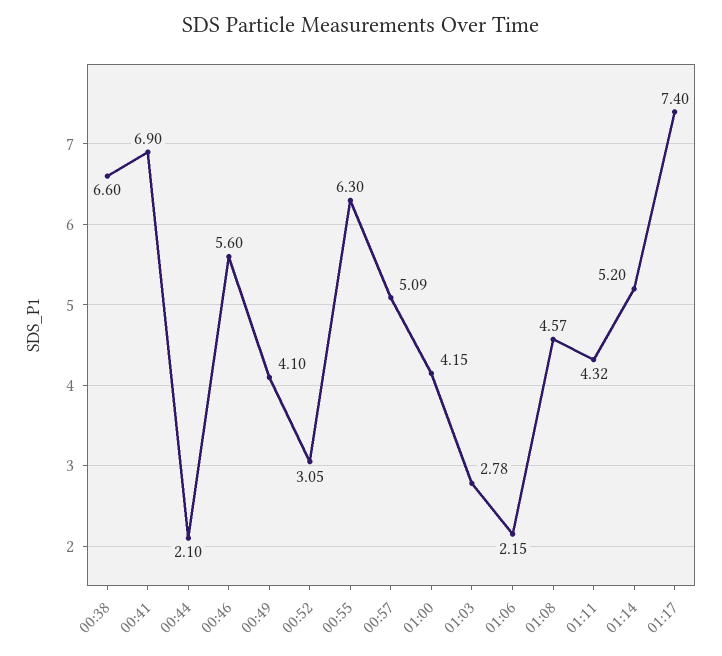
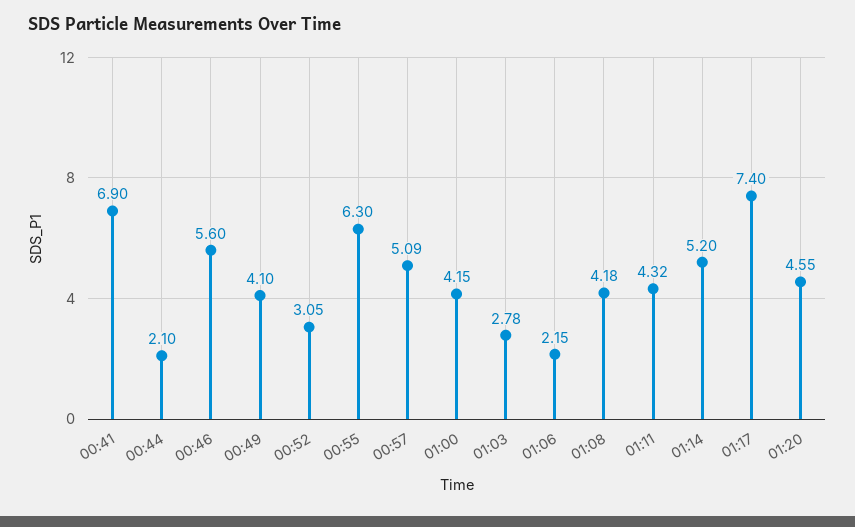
00:38: 6.6 -> none
01:08: 4.57 -> 4.18
01:20: none -> 4.55

